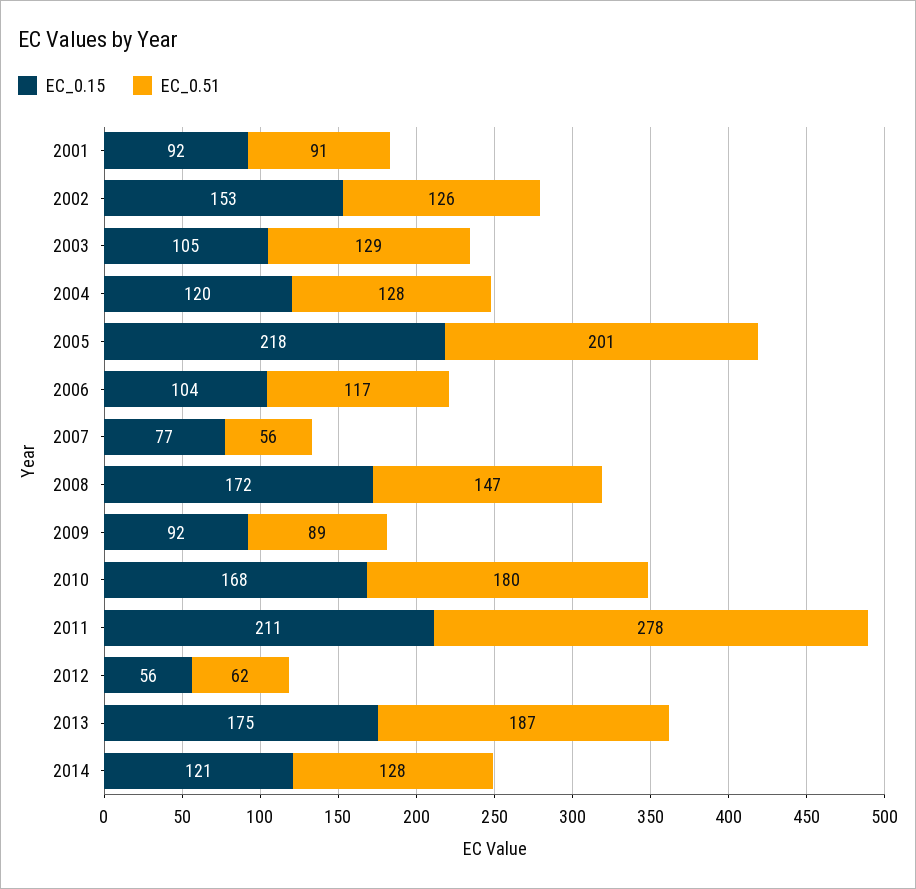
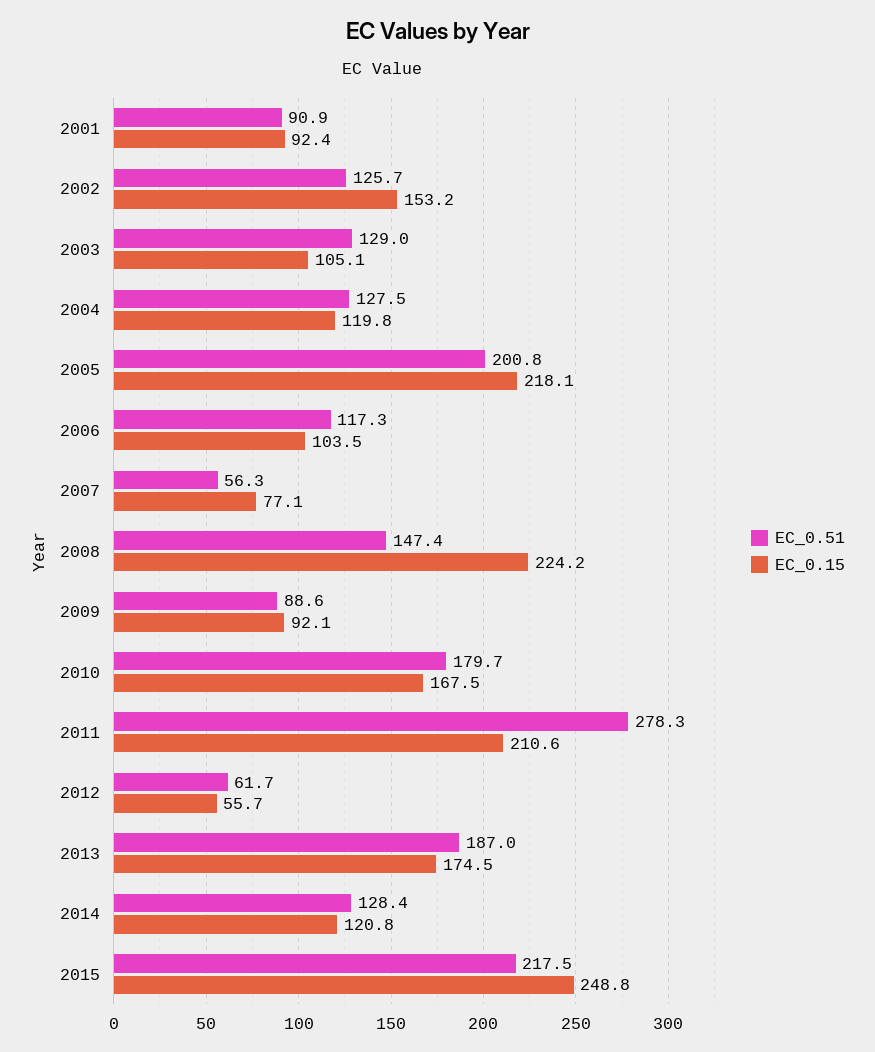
EC_0.15, 2008: 172 -> 224.2
EC_0.51, 2015: none -> 217.5
EC_0.15, 2015: none -> 248.8

